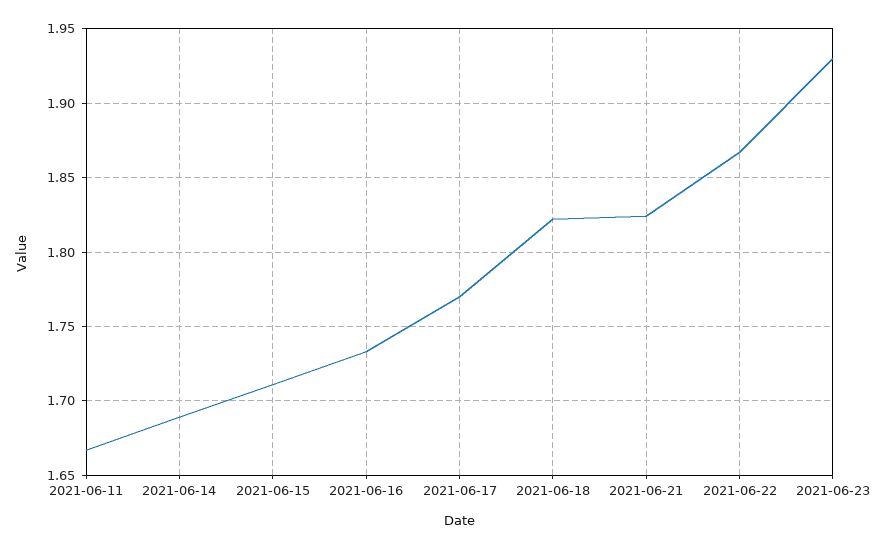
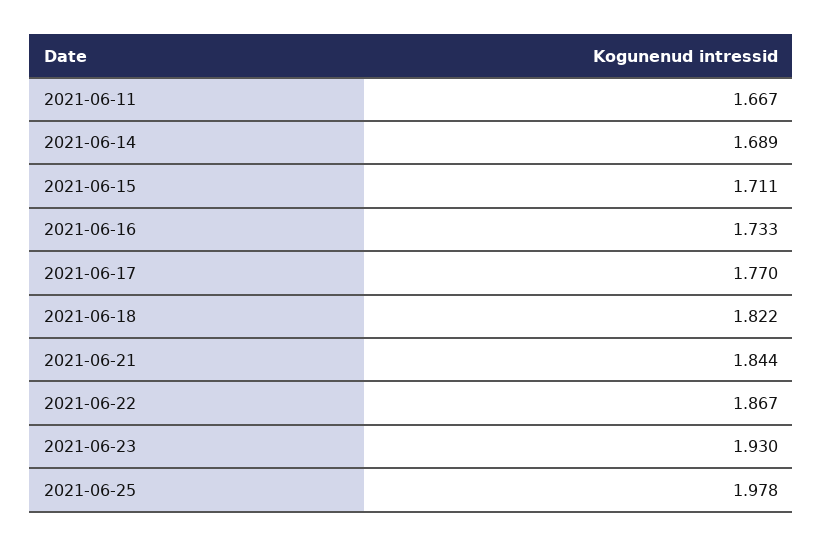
2021-06-21: 1.825 -> 1.844
2021-06-25: none -> 1.978

